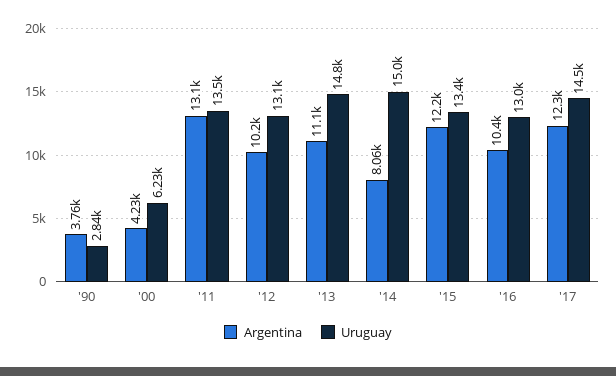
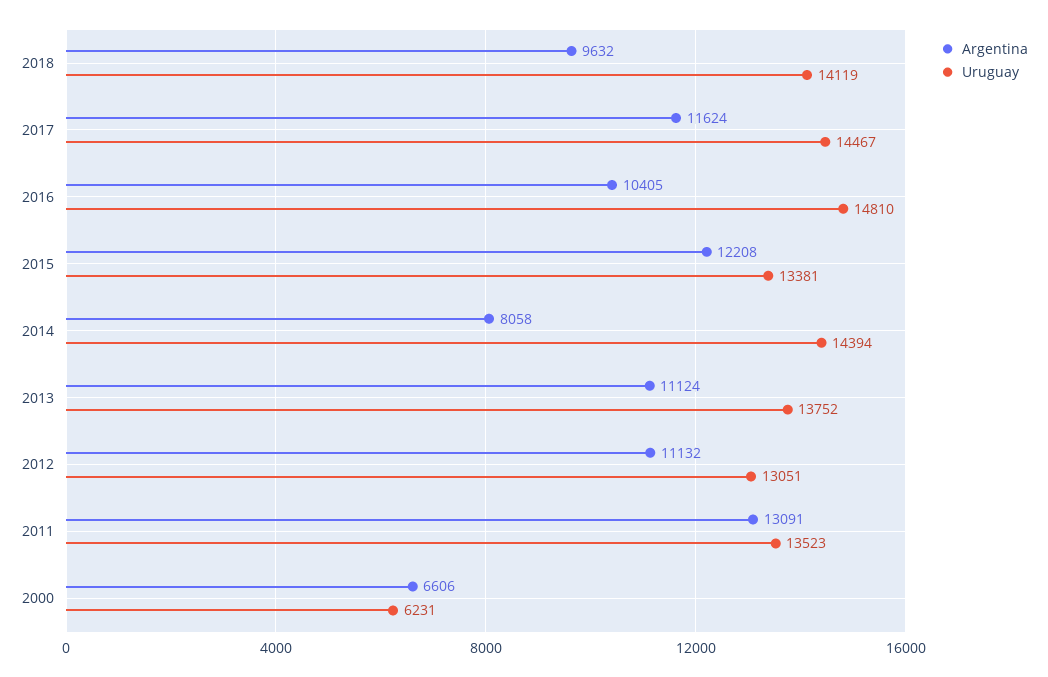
Argentina, '90: 3760 -> none
Uruguay, '90: 2840 -> none
Argentina, '00: 4230 -> 6606
Argentina, '12: 10200 -> 11132
Uruguay, '13: 14800 -> 13752
Uruguay, '14: 15000 -> 14394
Uruguay, '16: 13000 -> 14810
Argentina, '17: 12300 -> 11624
Argentina, 2018: none -> 9632
Uruguay, 2018: none -> 14119

